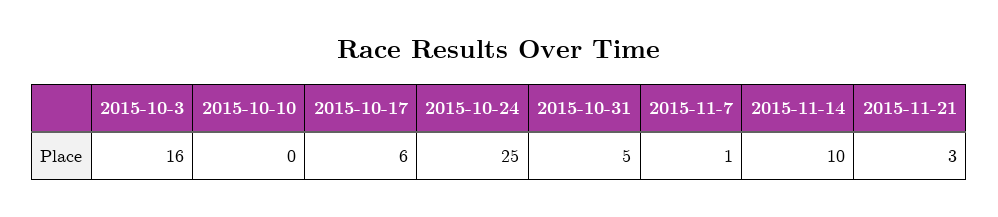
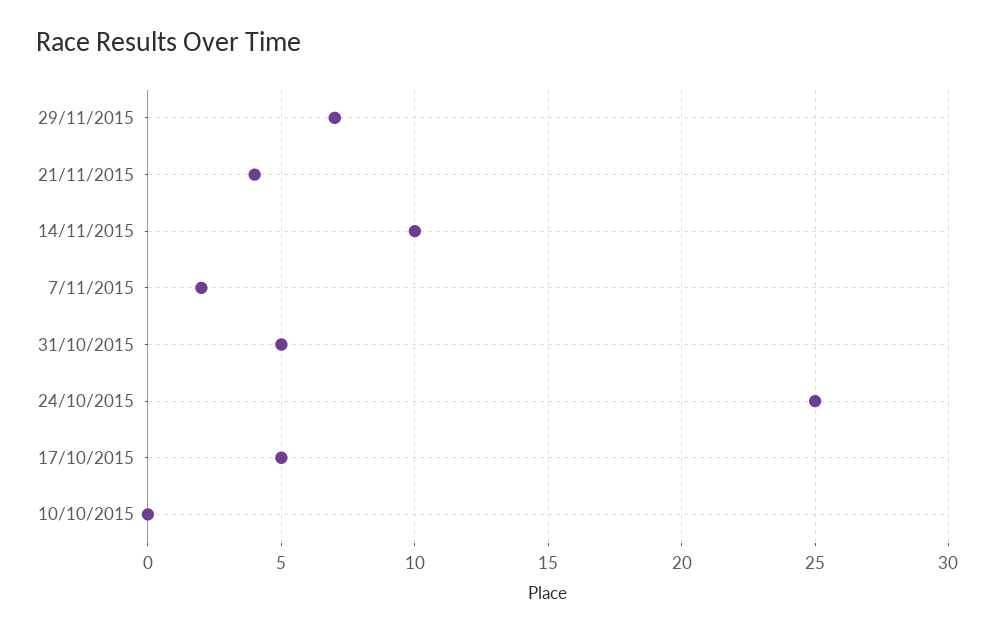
2015-10-3: 16 -> none
2015-10-17: 6 -> 5
2015-11-7: 1 -> 2
2015-11-21: 3 -> 4
29/11/2015: none -> 7

